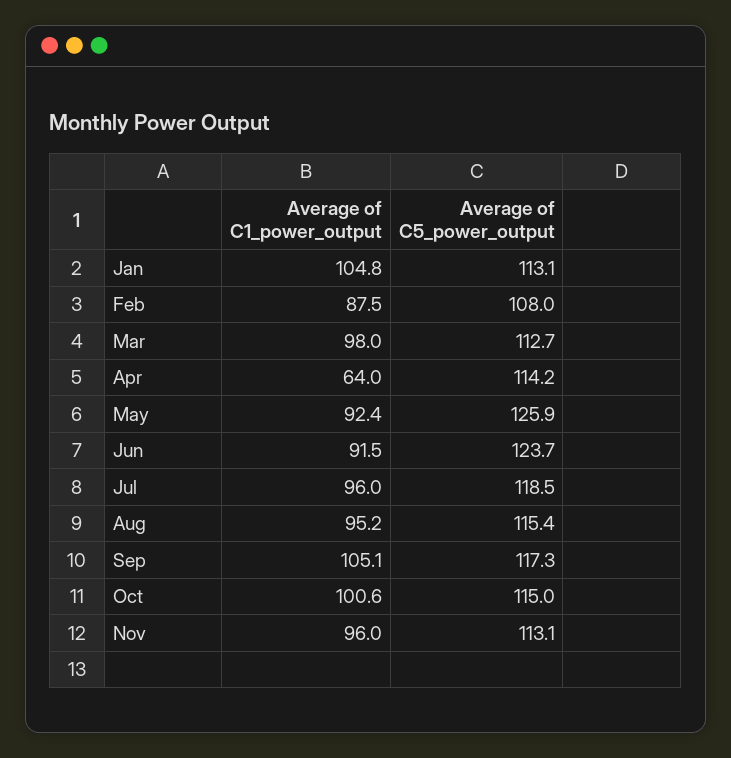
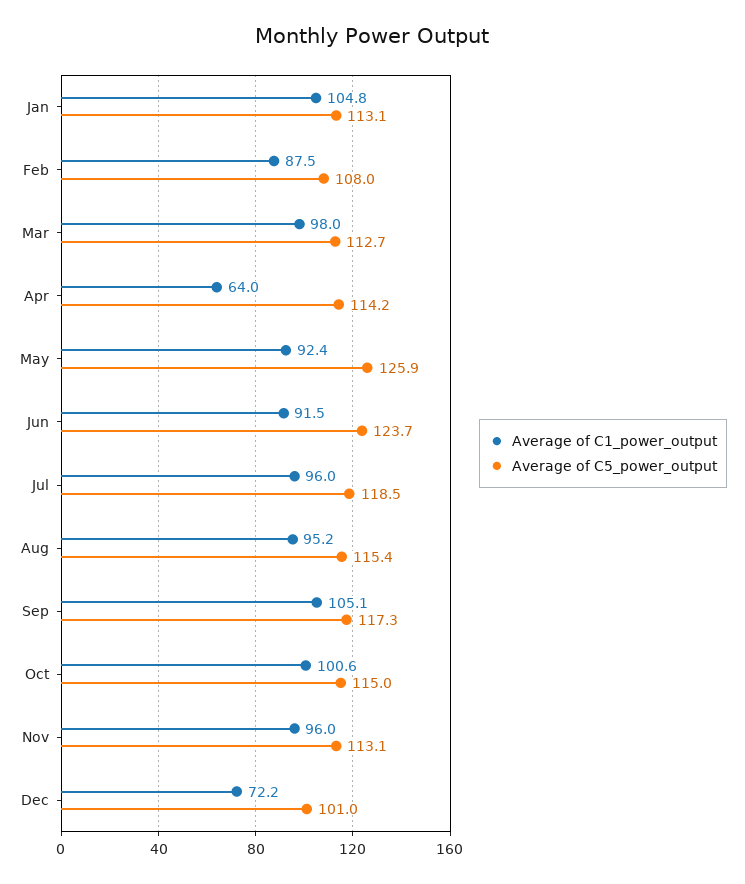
Average of C1_power_output, Dec: none -> 72.2
Average of C5_power_output, Dec: none -> 101

